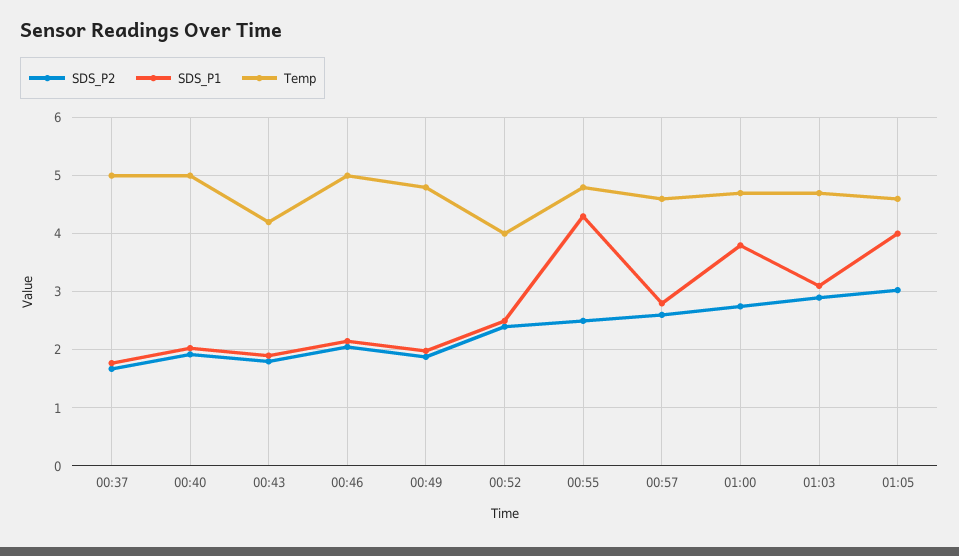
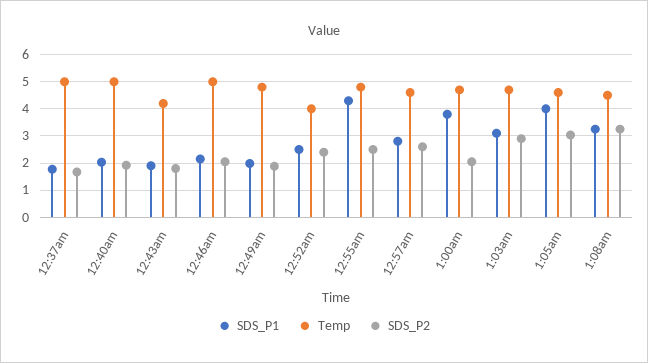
SDS_P2, 01:00: 2.8 -> 2
SDS_P1, 1:08am: none -> 3.25
Temp, 1:08am: none -> 4.5
SDS_P2, 1:08am: none -> 3.25

